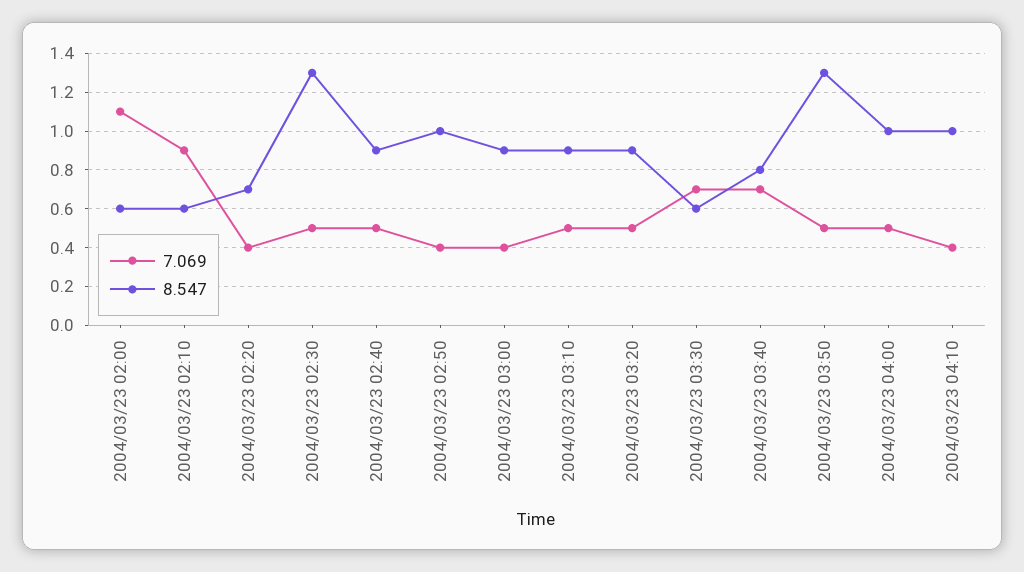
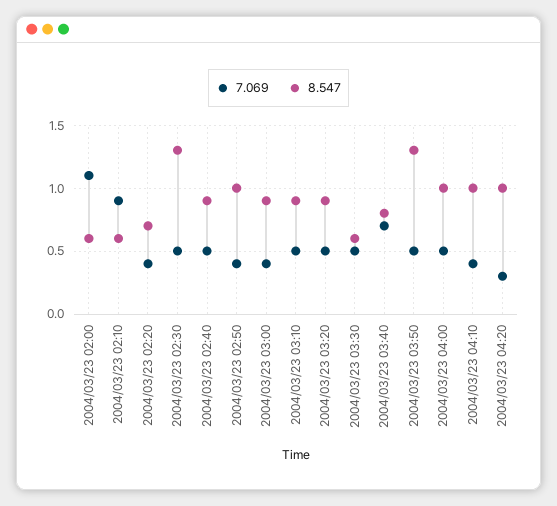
7.069, 2004/03/23 03:30: 0.7 -> 0.5
7.069, 2004/03/23 04:20: none -> 0.3
8.547, 2004/03/23 04:20: none -> 1

